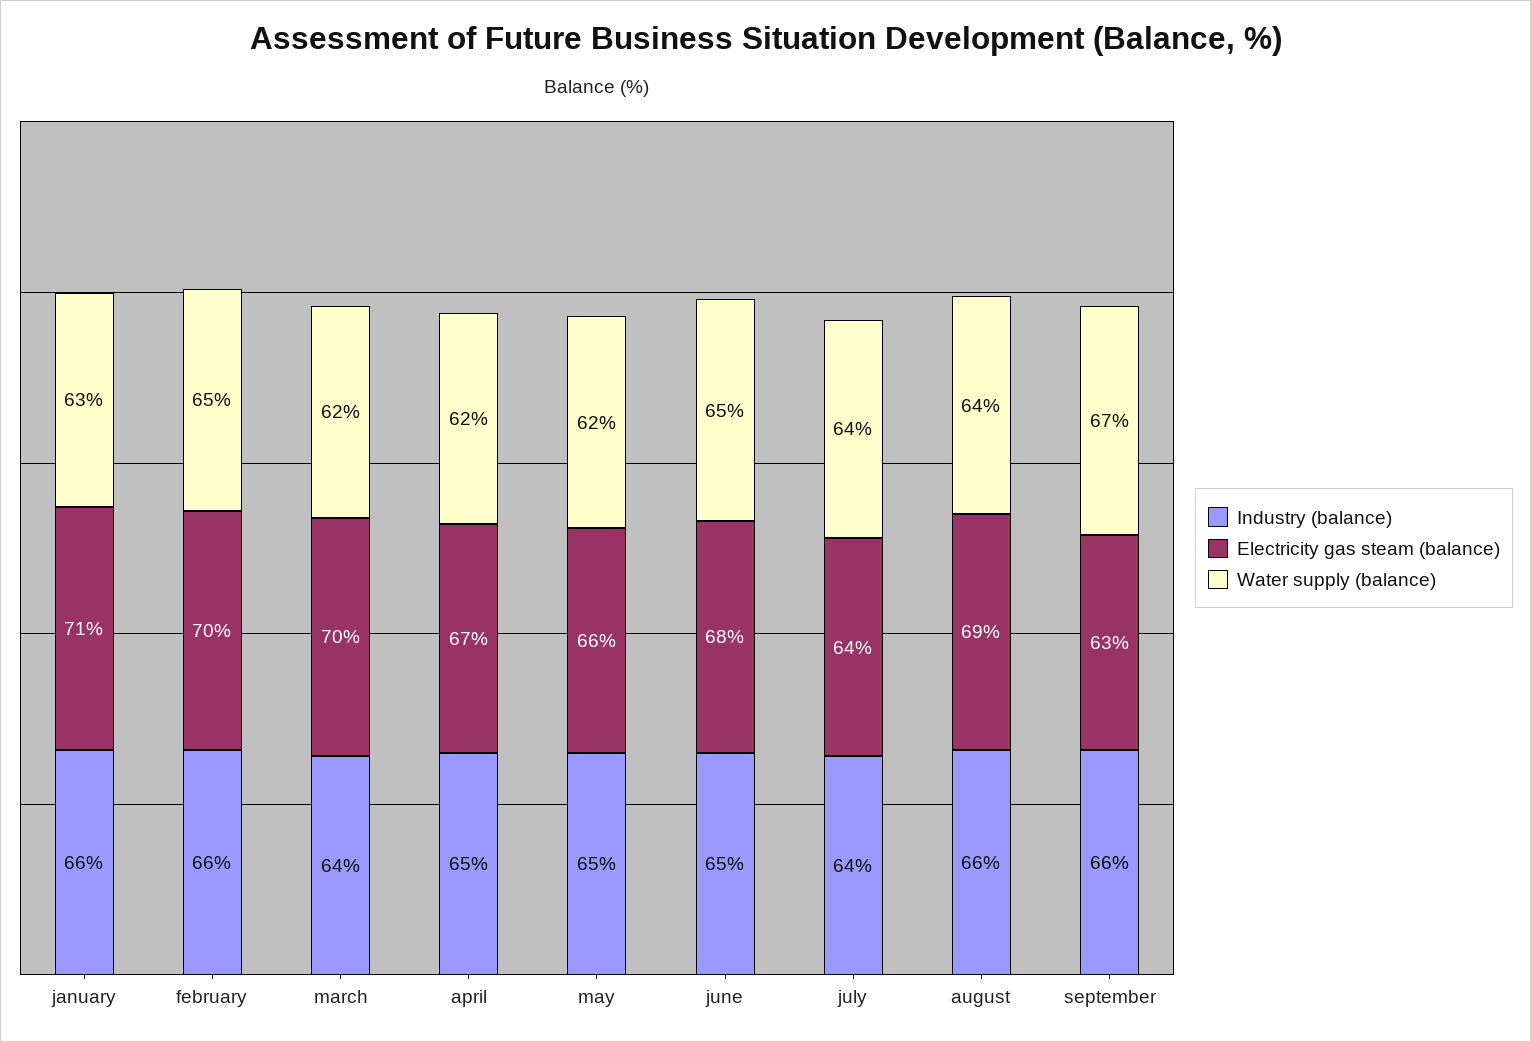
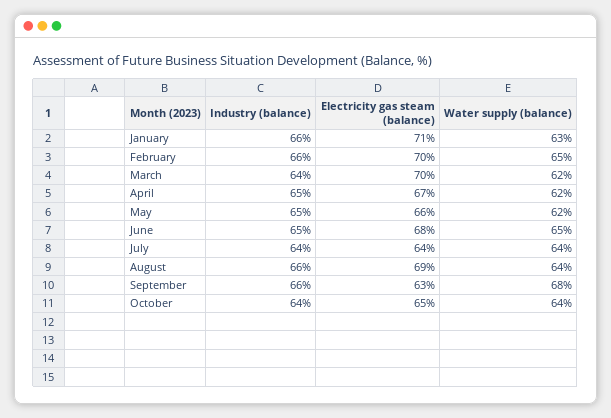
Water supply (balance), september: 67 -> 68
Industry (balance), October: none -> 64
Electricity gas steam (balance), October: none -> 65
Water supply (balance), October: none -> 64

